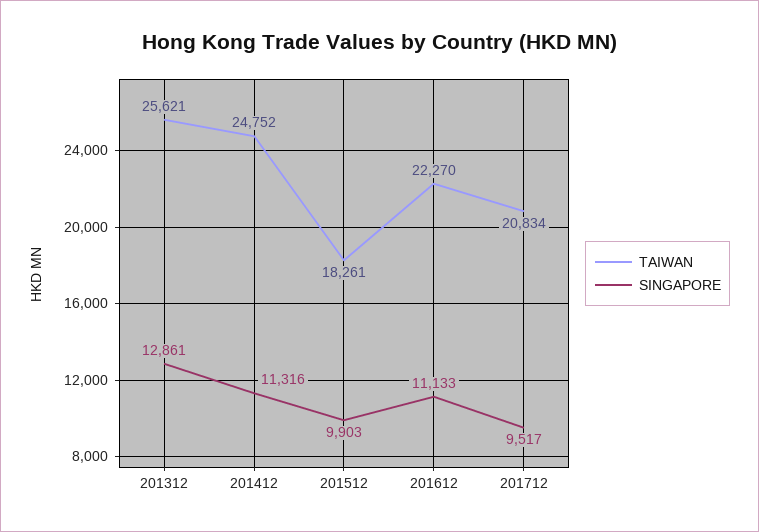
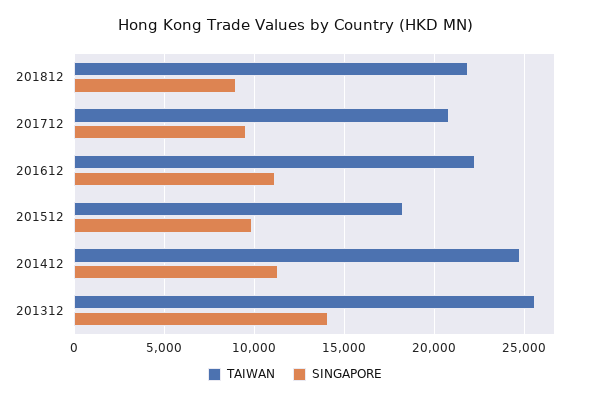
SINGAPORE, 201312: 12861 -> 14000
TAIWAN, 201812: none -> 22000
SINGAPORE, 201812: none -> 9000

